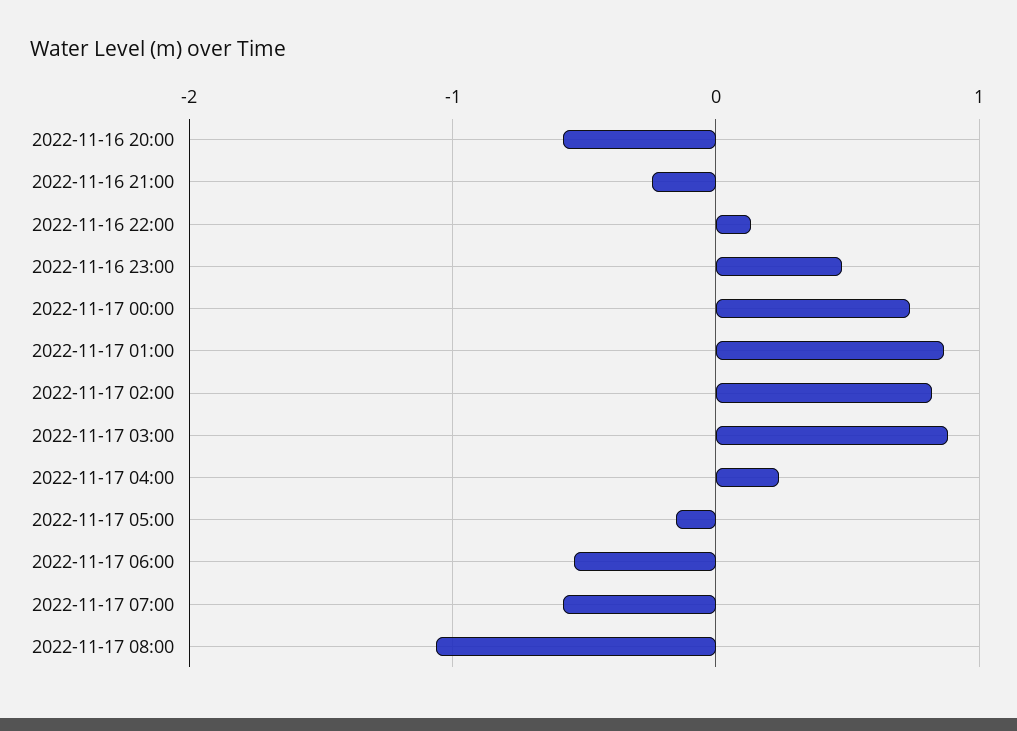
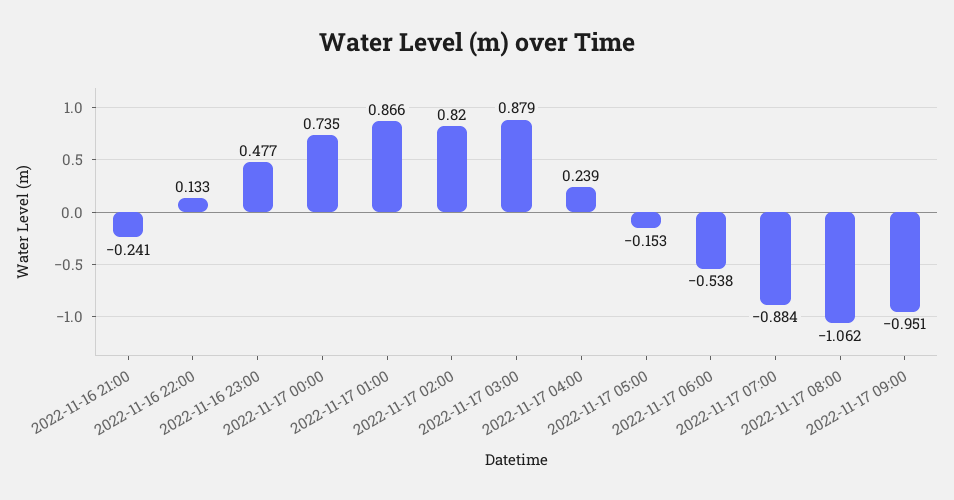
2022-11-16 20:00: -0.6 -> none
2022-11-17 07:00: -0.6 -> -0.884
2022-11-17 09:00: none -> -0.951

